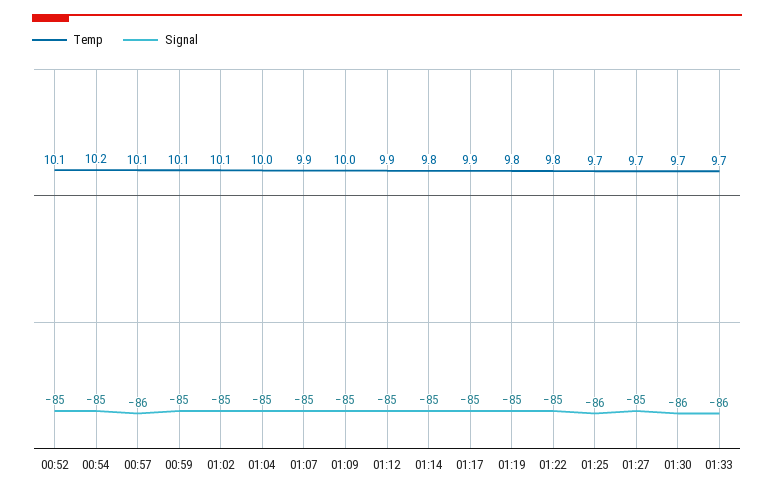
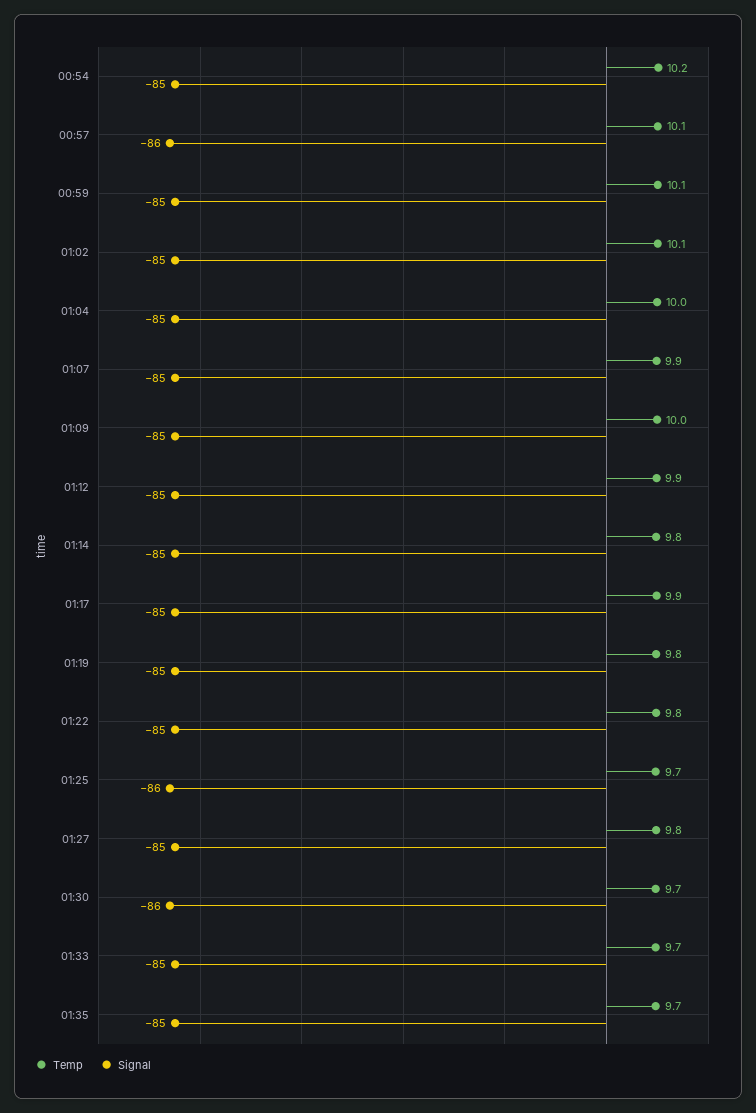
Temp, 00:52: 10.1 -> none
Signal, 00:52: -85 -> none
Temp, 01:27: 9.7 -> 9.8
Signal, 01:33: -86 -> -85
Temp, 01:35: none -> 9.7
Signal, 01:35: none -> -85

